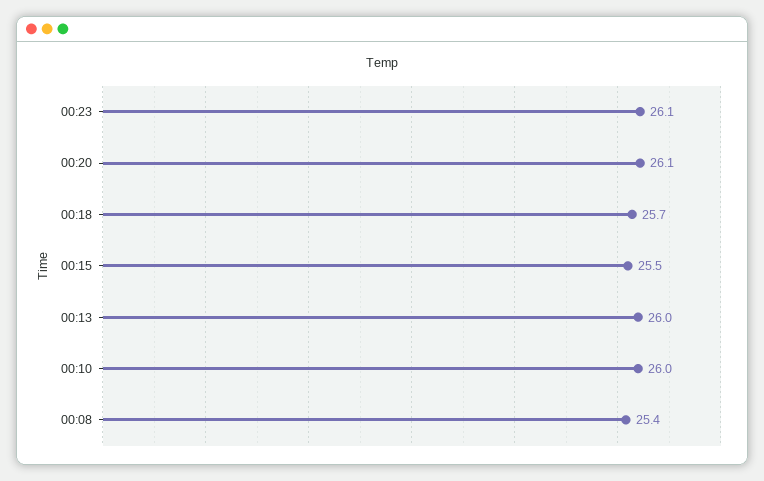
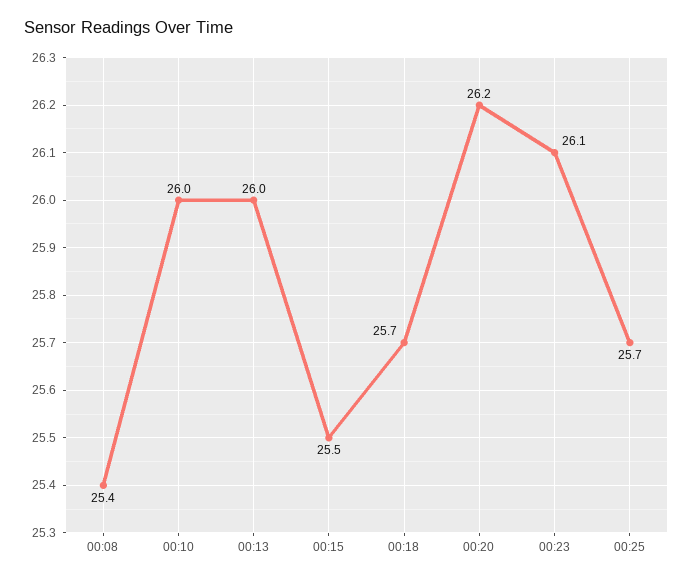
00:20: 26.1 -> 26.2
00:25: none -> 25.7

